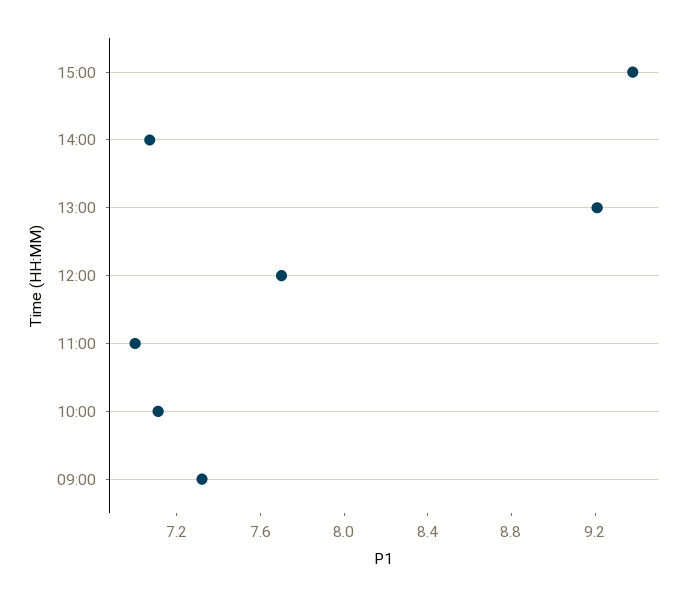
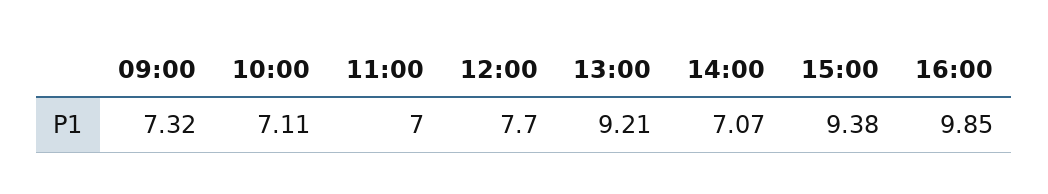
16:00: none -> 9.85

